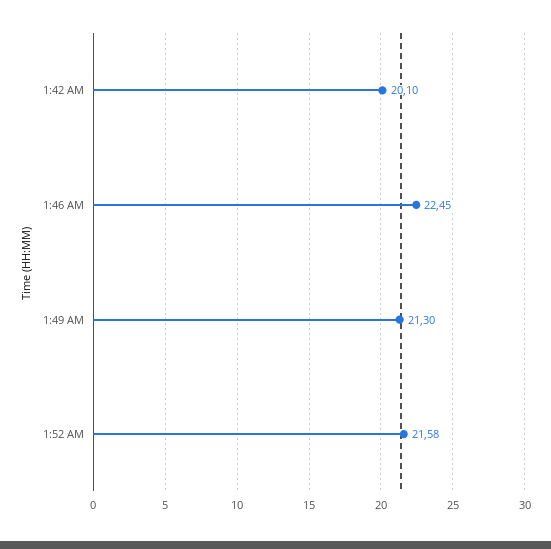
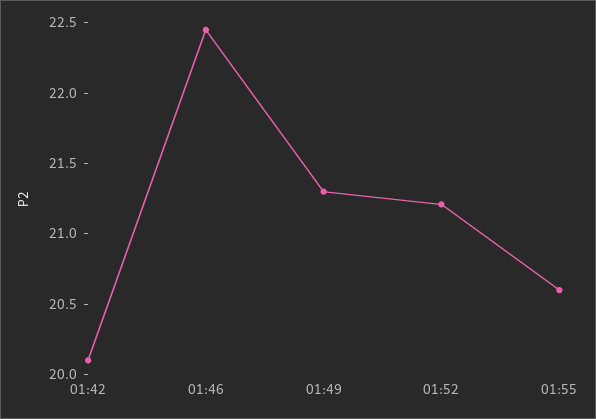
1:52 AM: 21.58 -> 21.2
01:55: none -> 20.6

